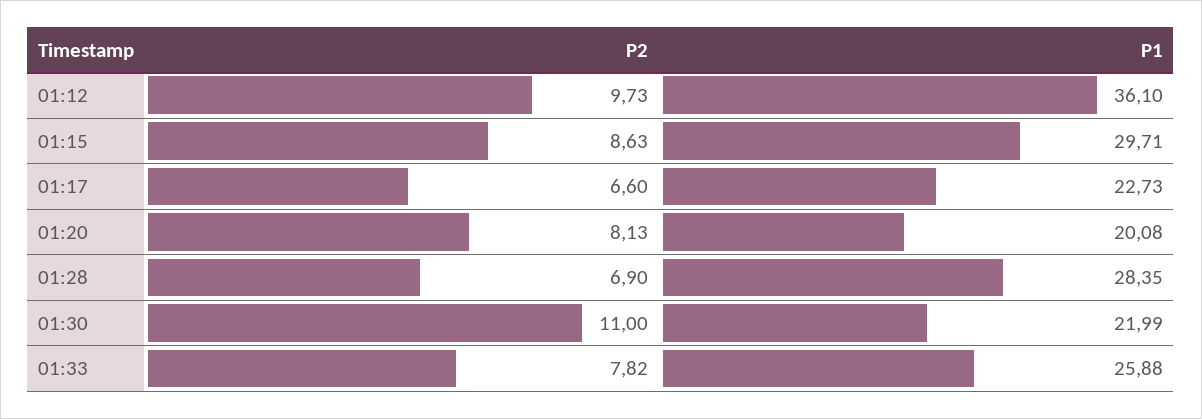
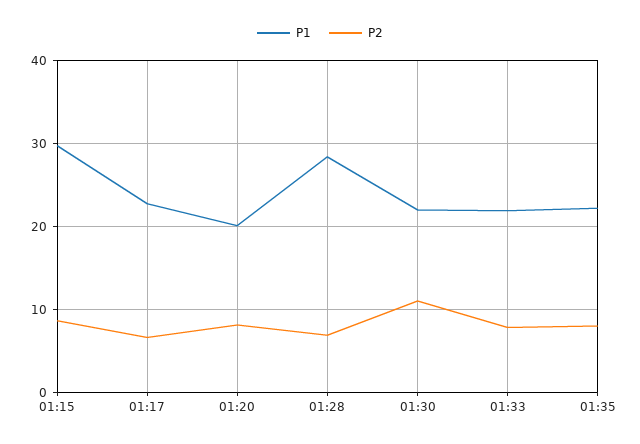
P2, 01:12: 9.73 -> none
P1, 01:12: 36.1 -> none
P1, 01:33: 25.88 -> 22
P1, 01:35: none -> 22
P2, 01:35: none -> 8

